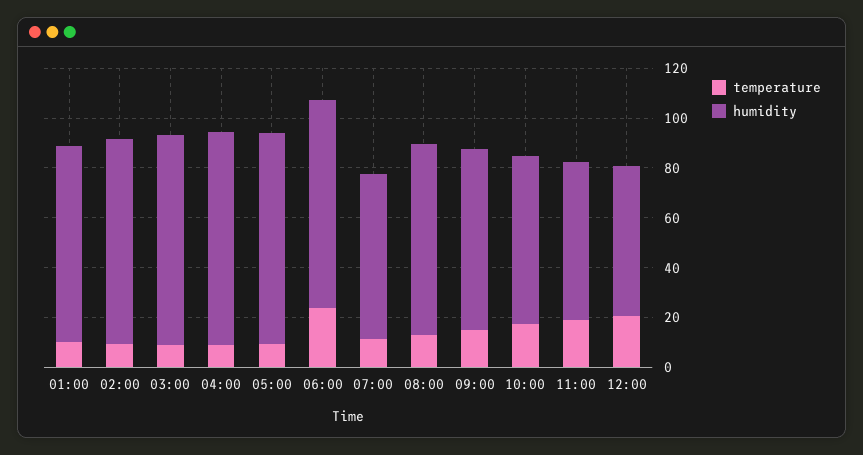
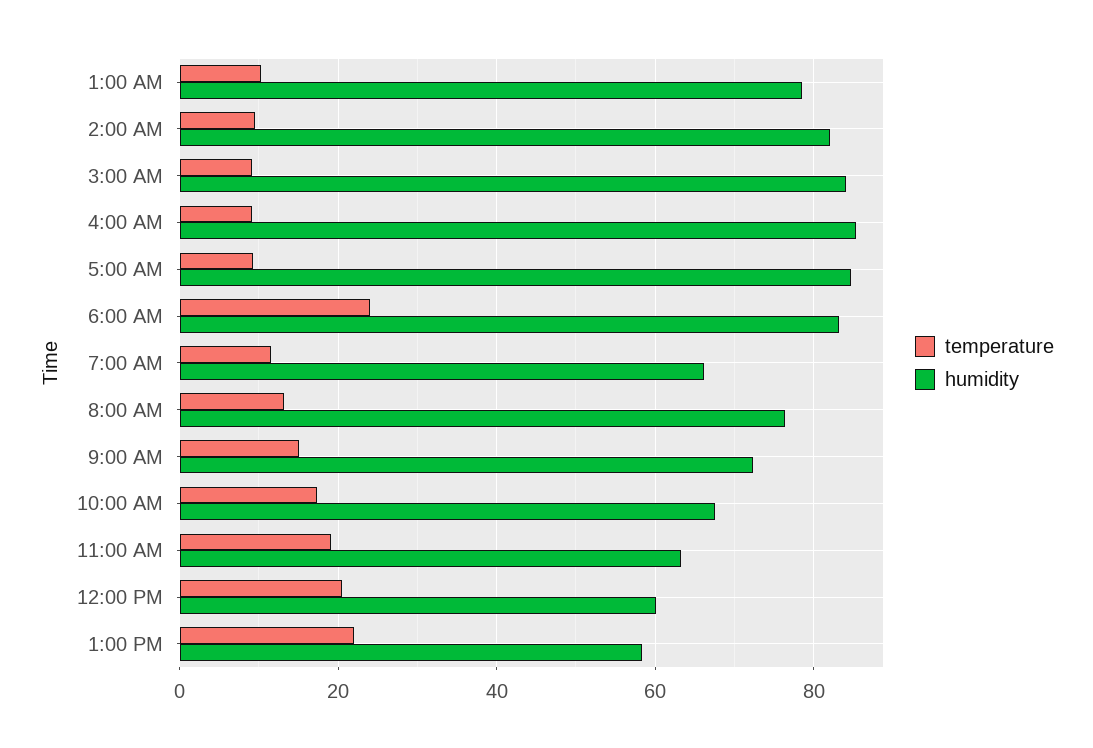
temperature, 1:00 PM: none -> 22
humidity, 1:00 PM: none -> 58

